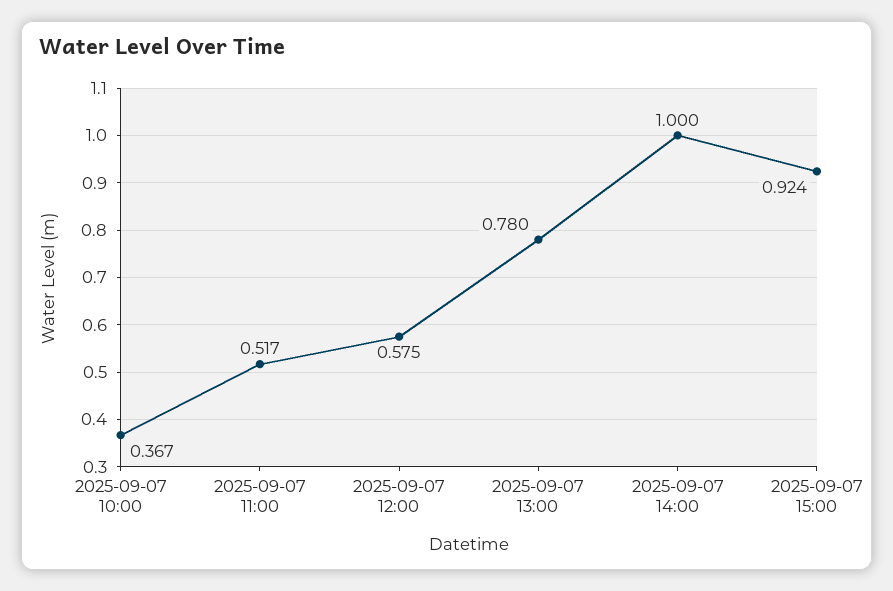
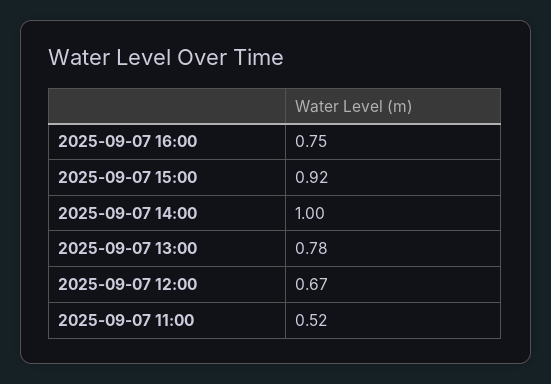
2025-09-07 10:00: 0.367 -> none
2025-09-07 12:00: 0.575 -> 0.67
2025-09-07 16:00: none -> 0.75

